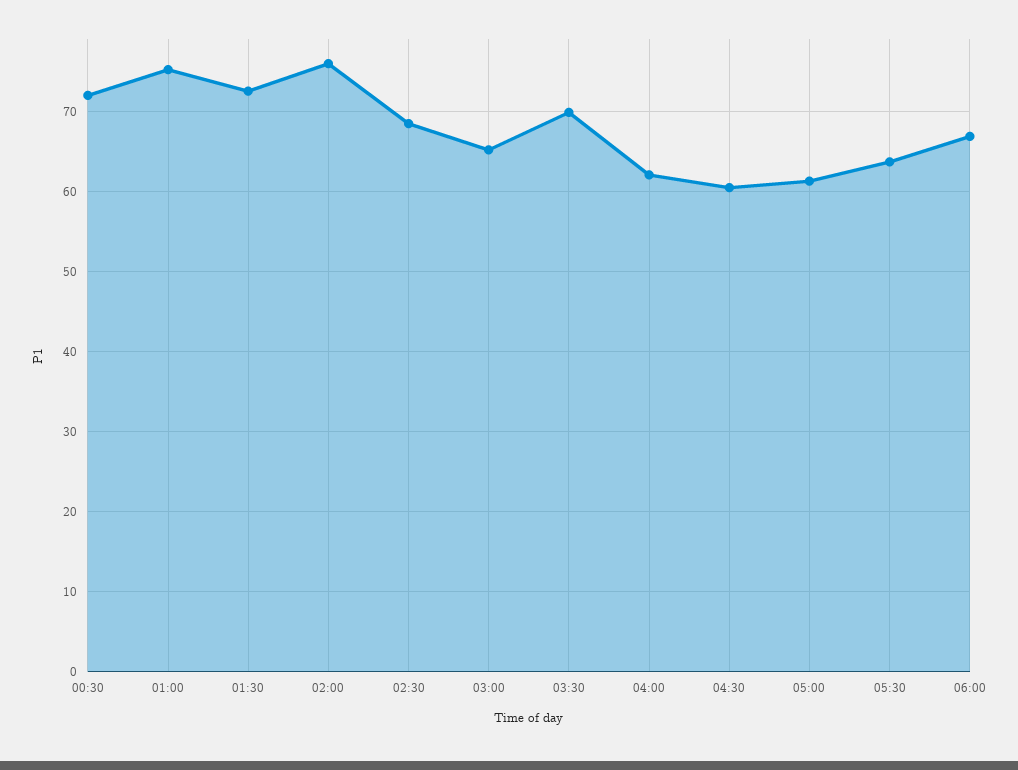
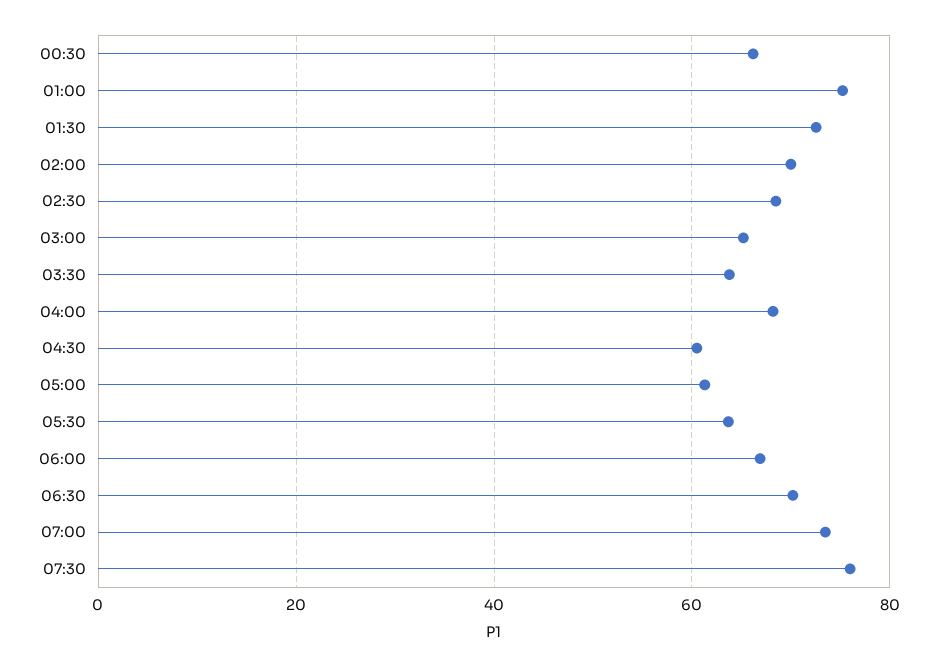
00:30: 72 -> 66
02:00: 76 -> 70
03:30: 70 -> 64
04:00: 62 -> 68
06:30: none -> 70
07:00: none -> 74
07:30: none -> 76

